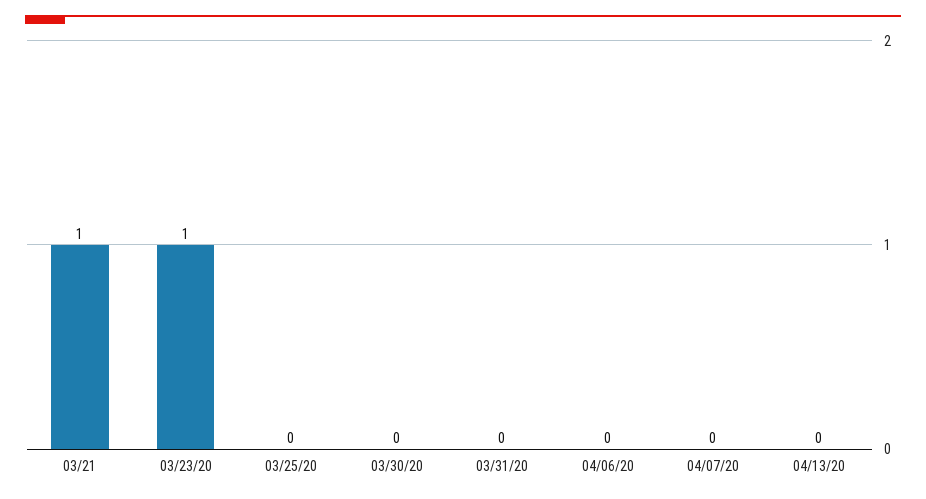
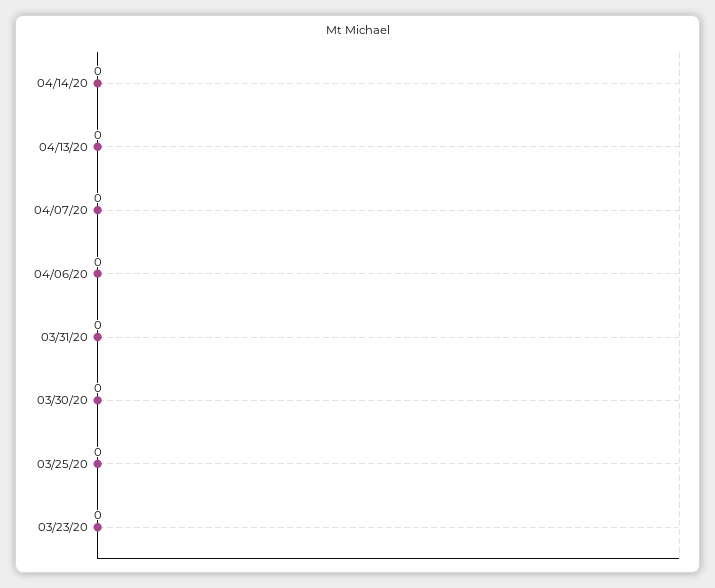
03/21: 1 -> none
03/23/20: 1 -> 0
04/14/20: none -> 0

